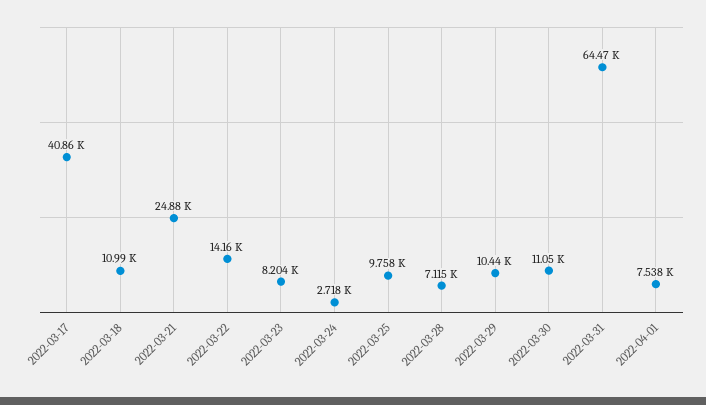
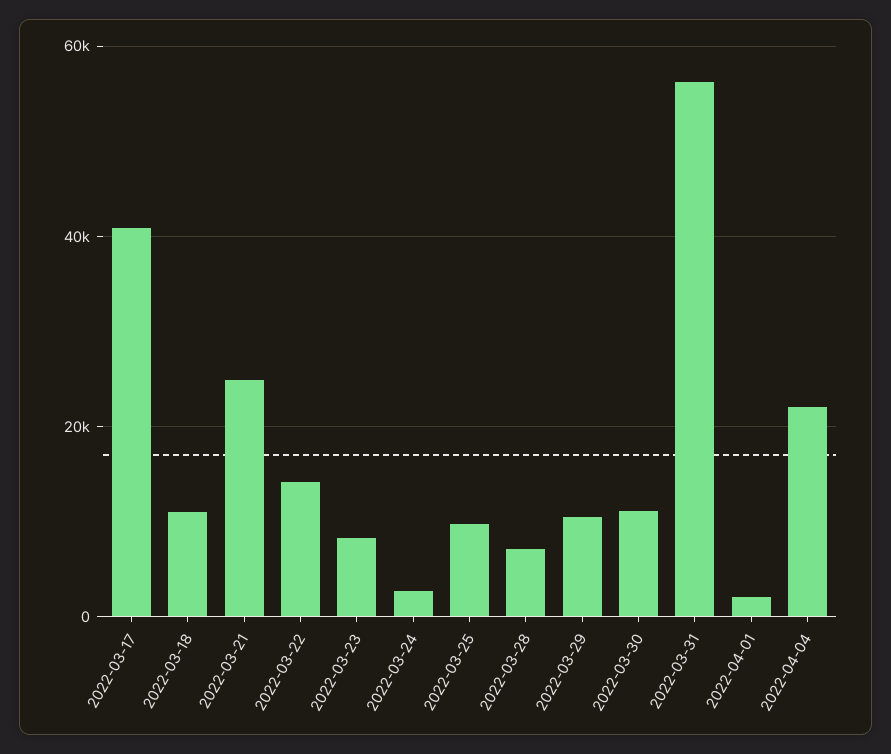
2022-03-31: 64470 -> 56000
2022-04-01: 7538 -> 2000
2022-04-04: none -> 22000

